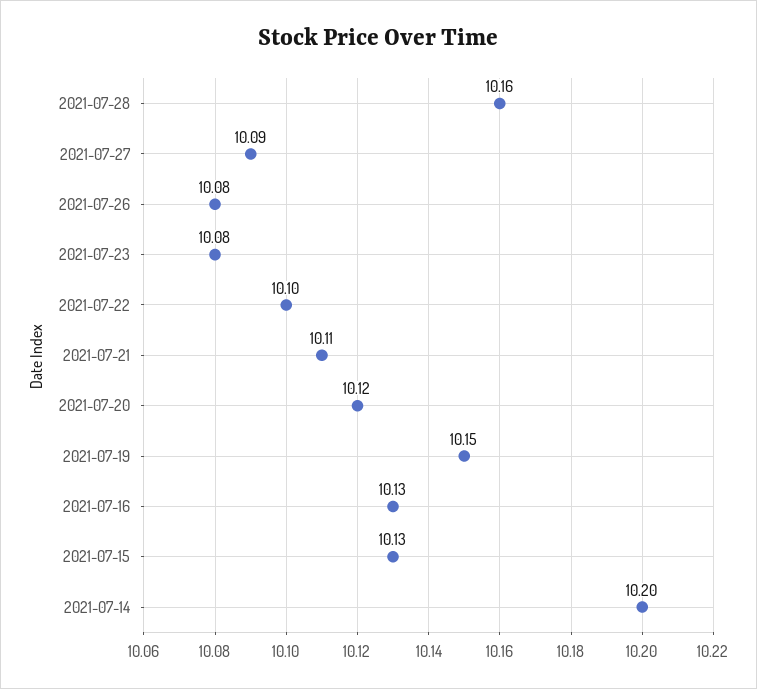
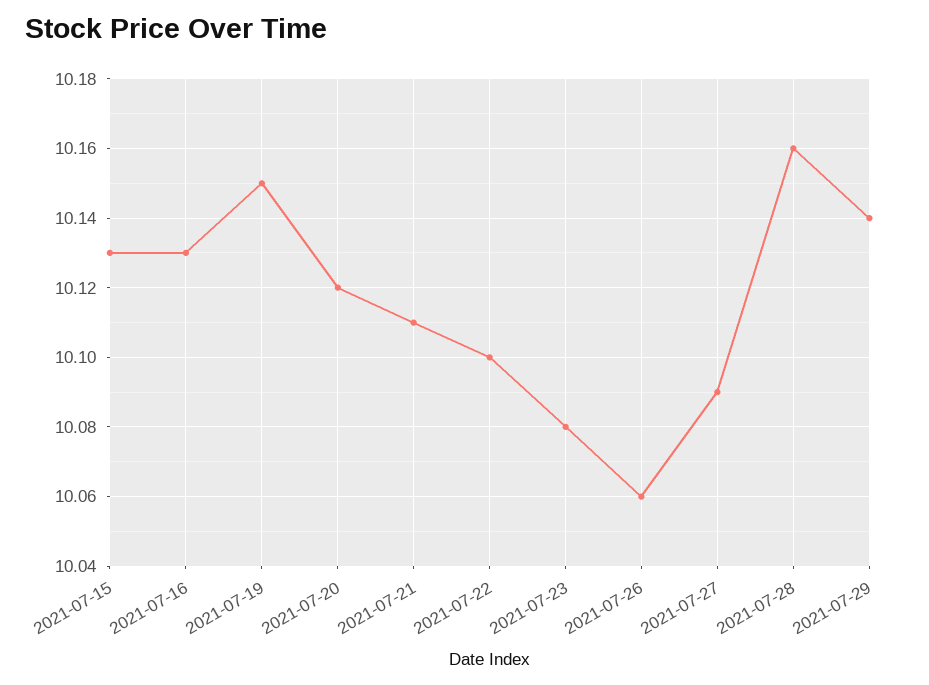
2021-07-26: 10.08 -> 10.06
2021-07-14: 10.2 -> none
2021-07-29: none -> 10.14

